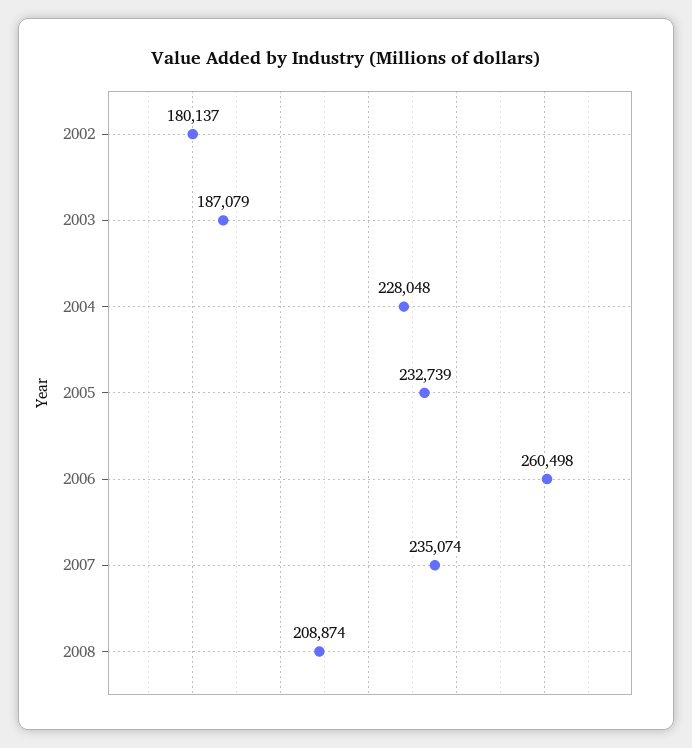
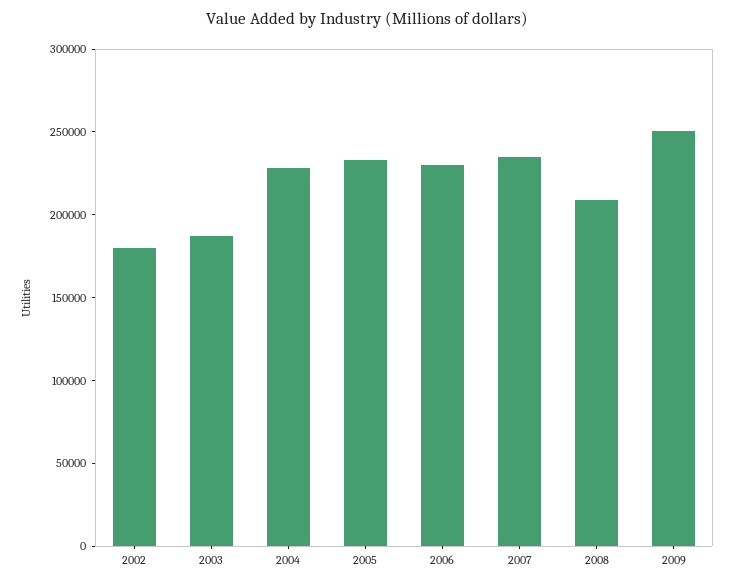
2006: 260498 -> 230000
2009: none -> 250000

